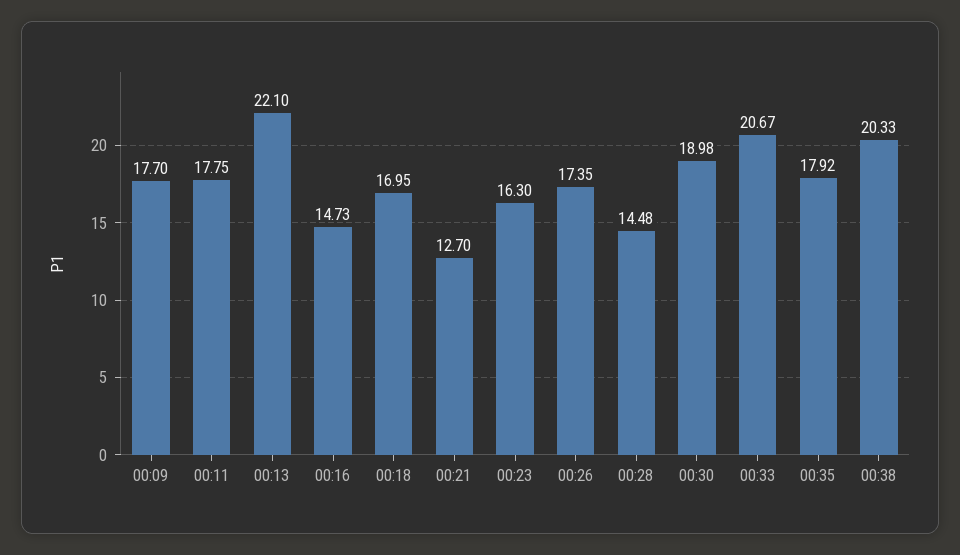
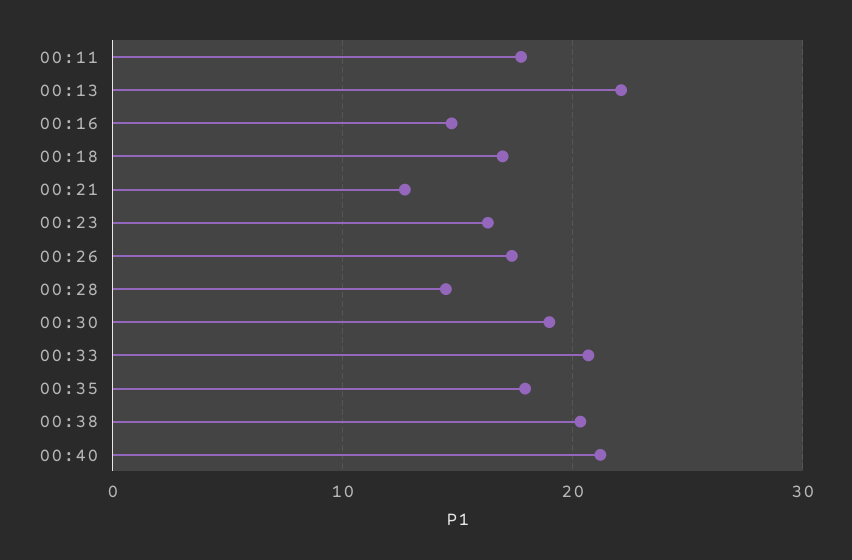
00:09: 17.7 -> none
00:40: none -> 21

